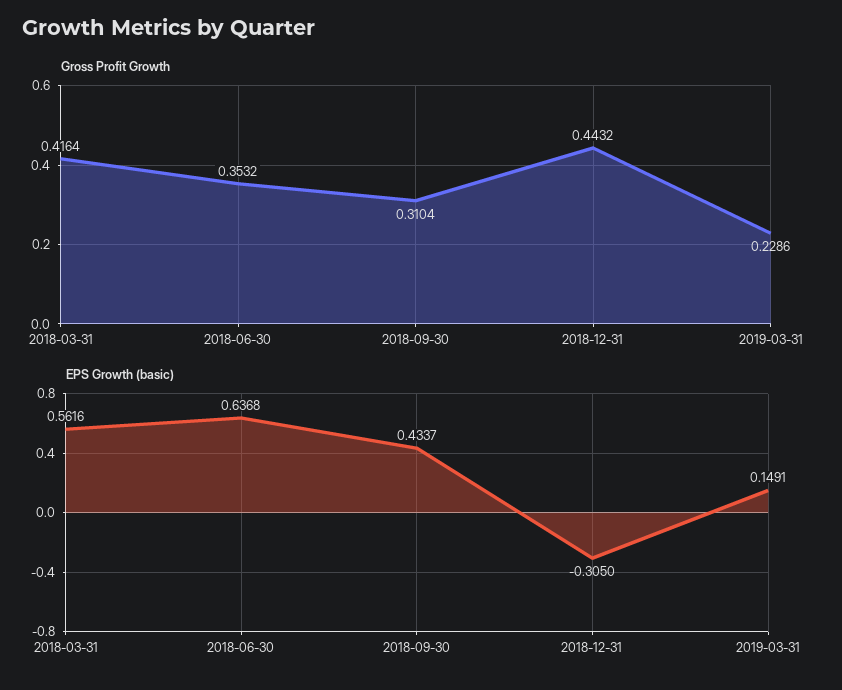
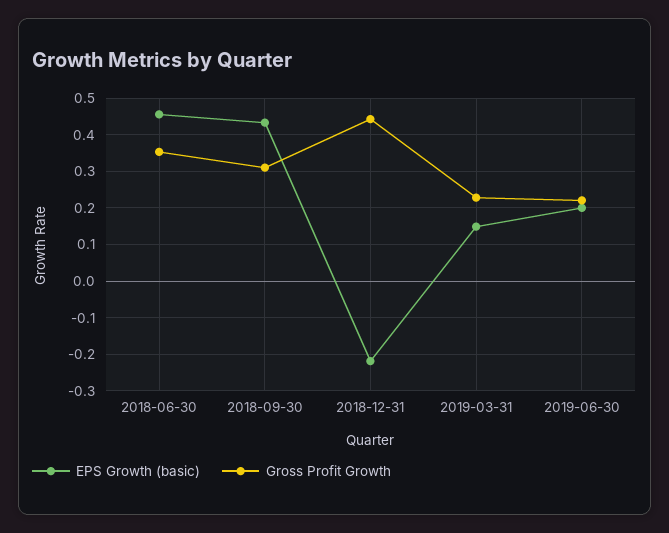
Gross Profit Growth, 2018-03-31: 0.4164 -> none
EPS Growth (basic), 2018-03-31: 0.5616 -> none
EPS Growth (basic), 2018-06-30: 0.6368 -> 0.46
EPS Growth (basic), 2018-12-31: -0.305 -> -0.22
EPS Growth (basic), 2019-06-30: none -> 0.2
Gross Profit Growth, 2019-06-30: none -> 0.22

